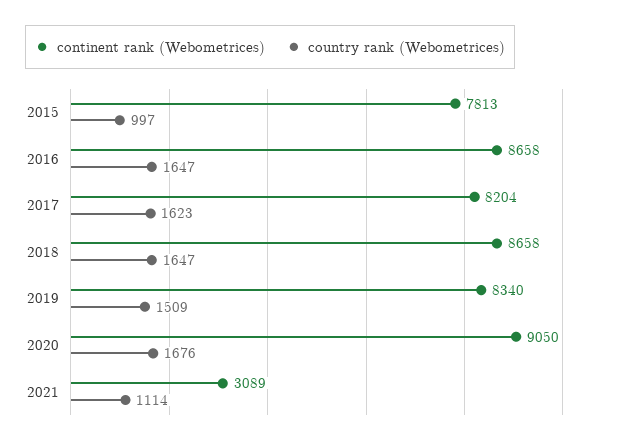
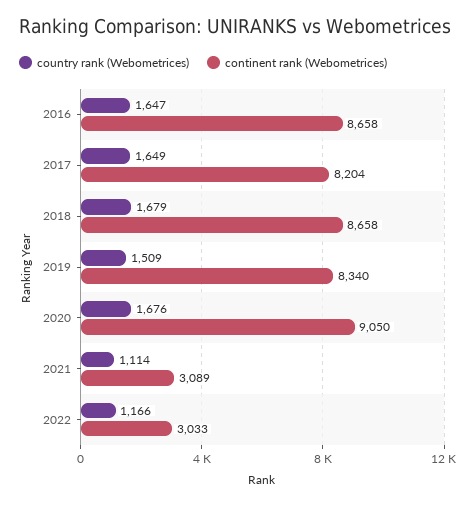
continent rank (Webometrices), 2015: 7813 -> none
country rank (Webometrices), 2015: 997 -> none
country rank (Webometrices), 2017: 1623 -> 1649
country rank (Webometrices), 2018: 1647 -> 1679
country rank (Webometrices), 2022: none -> 1166
continent rank (Webometrices), 2022: none -> 3033

